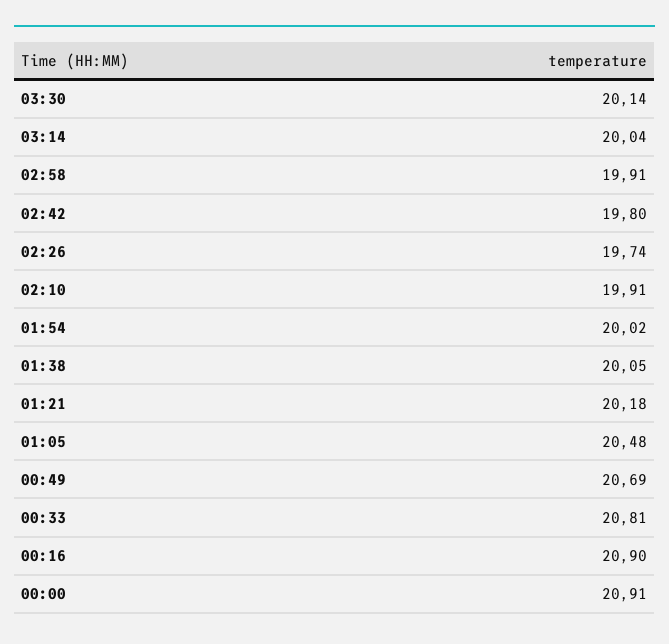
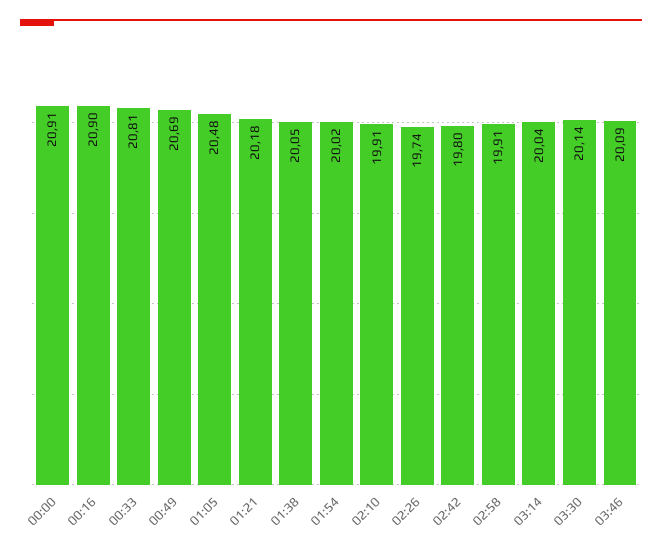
03:46: none -> 20.09

